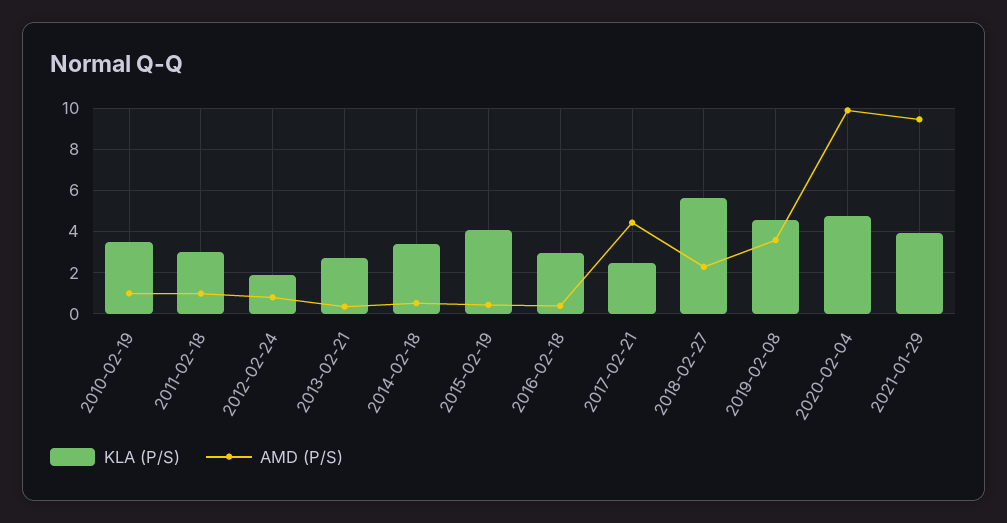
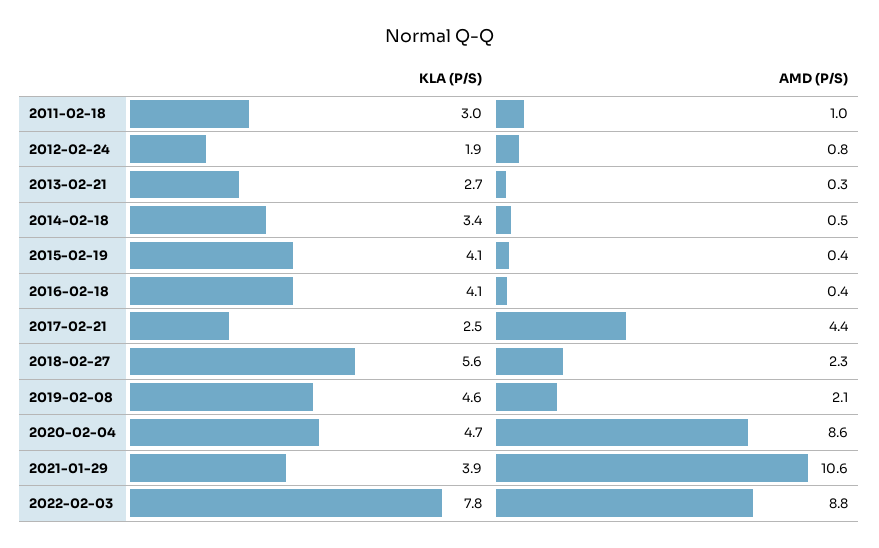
KLA (P/S), 2010-02-19: 3.5 -> none
AMD (P/S), 2010-02-19: 1 -> none
KLA (P/S), 2016-02-18: 3 -> 4.1
AMD (P/S), 2019-02-08: 3.5 -> 2.1
AMD (P/S), 2020-02-04: 10 -> 8.6
AMD (P/S), 2021-01-29: 9.5 -> 10.6
KLA (P/S), 2022-02-03: none -> 7.8
AMD (P/S), 2022-02-03: none -> 8.8

